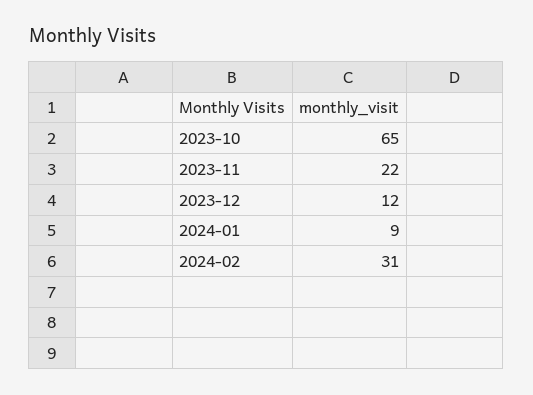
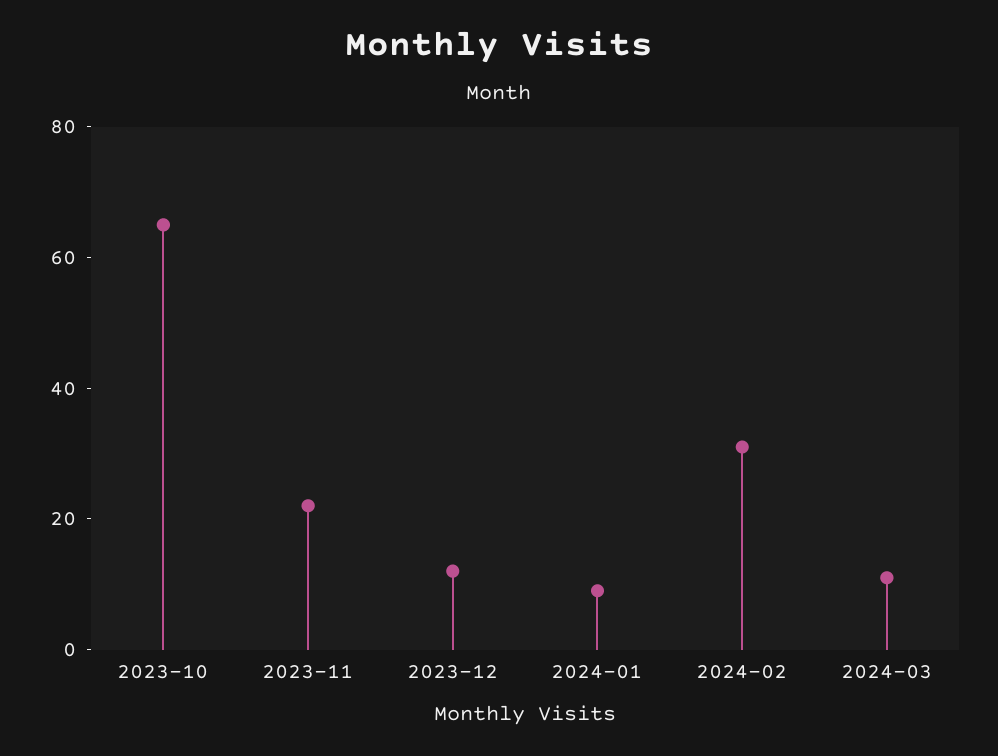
2024-03: none -> 10

